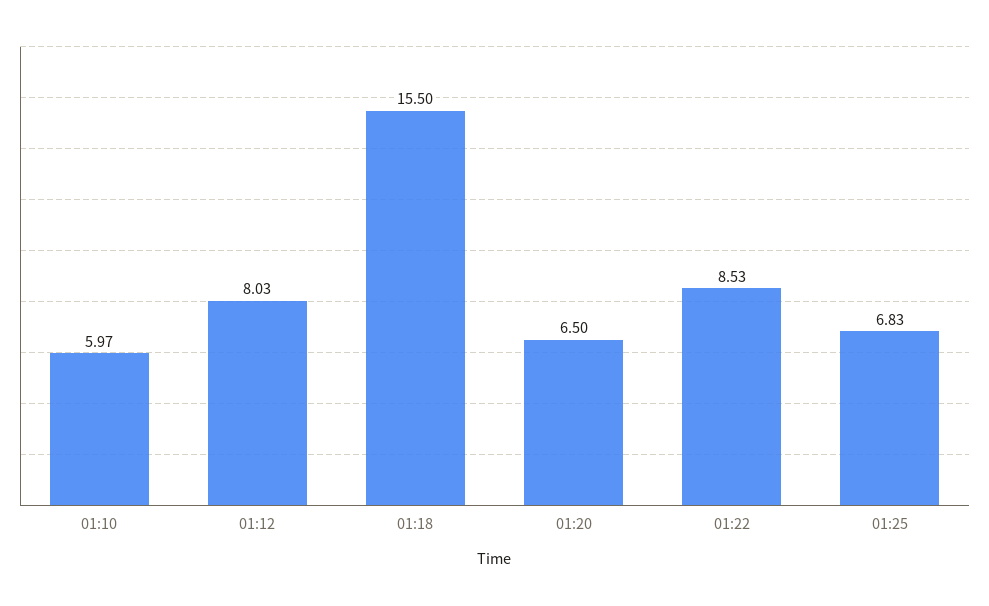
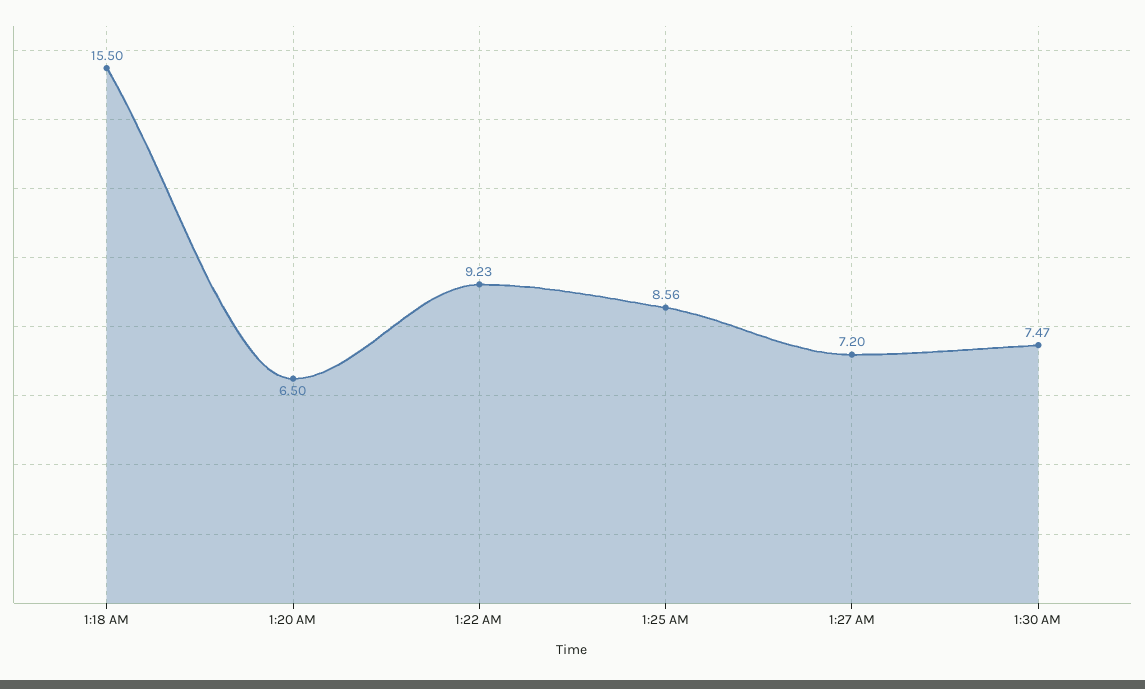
01:10: 5.97 -> none
01:12: 8.03 -> none
01:22: 8.53 -> 9.23
01:25: 6.83 -> 8.56
1:27 AM: none -> 7.2
1:30 AM: none -> 7.47

